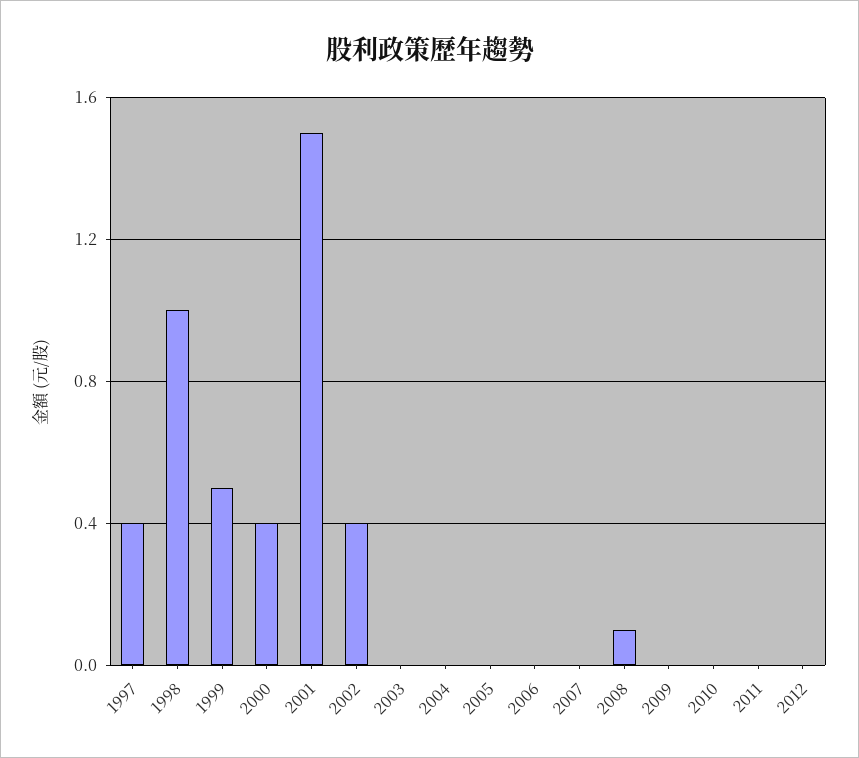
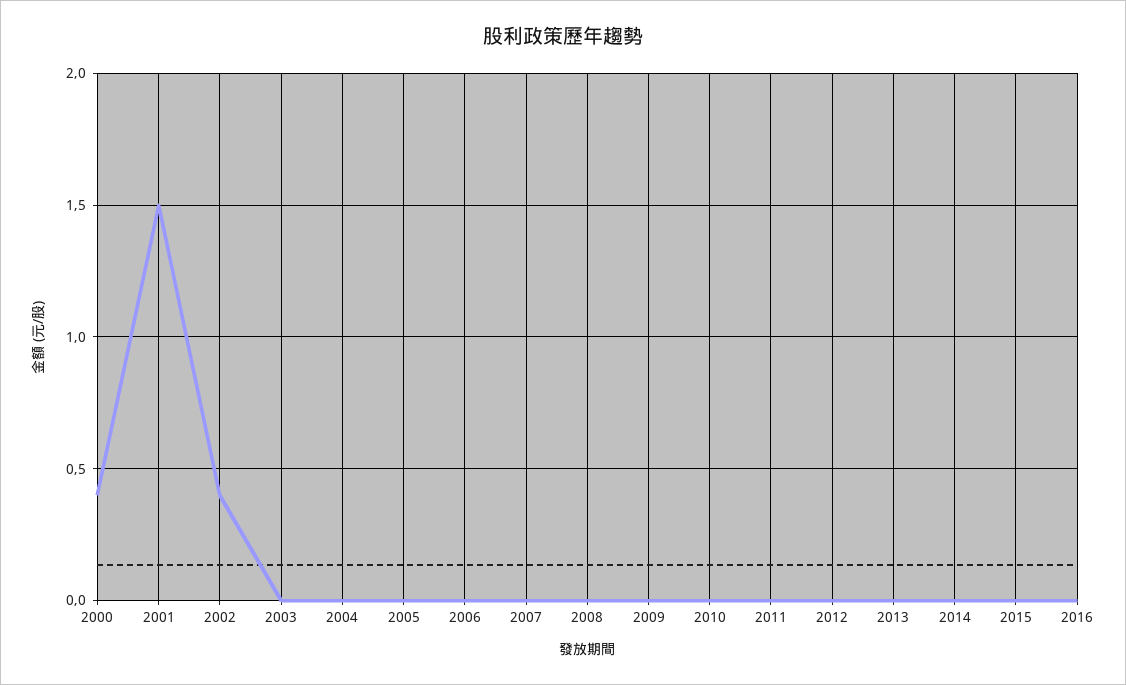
1997: 0.4 -> none
1998: 1 -> none
1999: 0.5 -> none
2008: 0.1 -> 0
2013: none -> 0
2014: none -> 0
2015: none -> 0
2016: none -> 0

